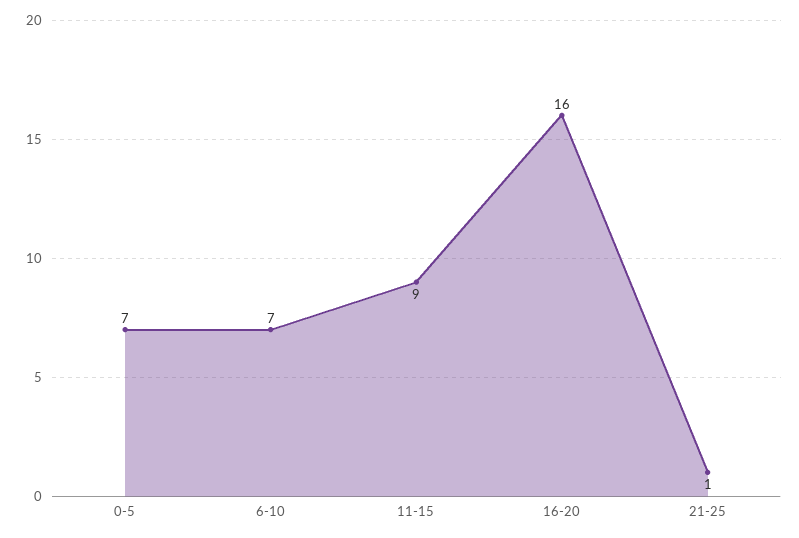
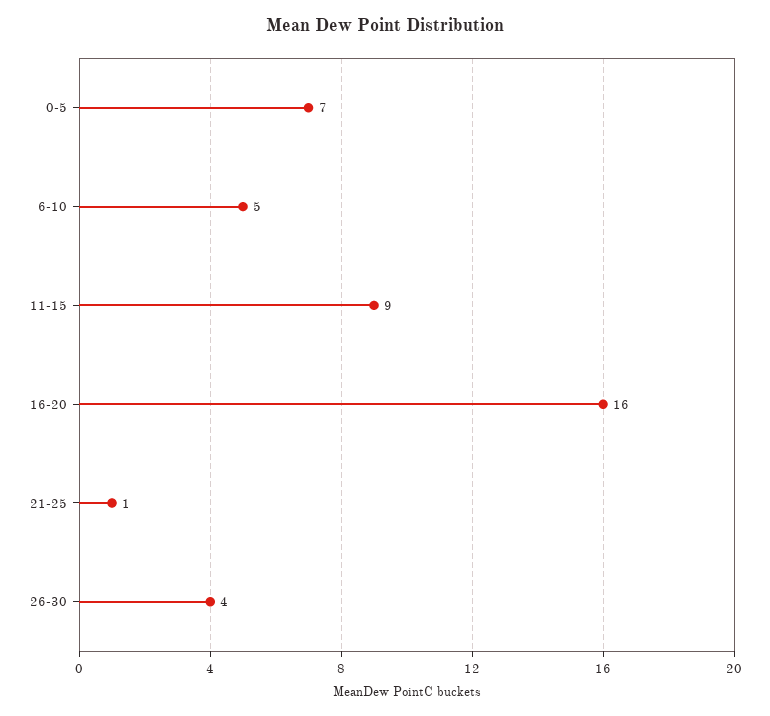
6-10: 7 -> 5
26-30: none -> 4

